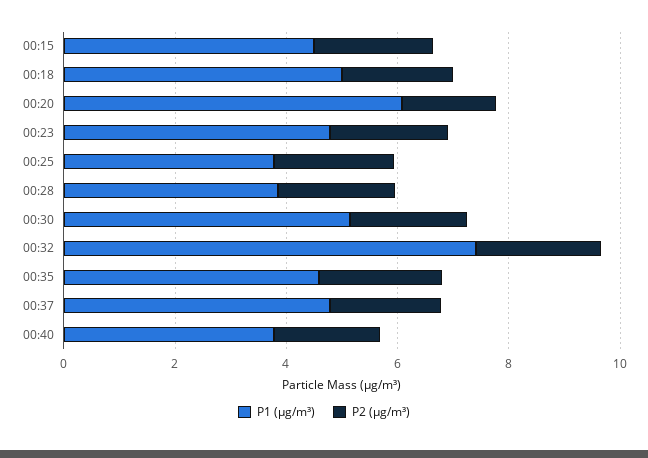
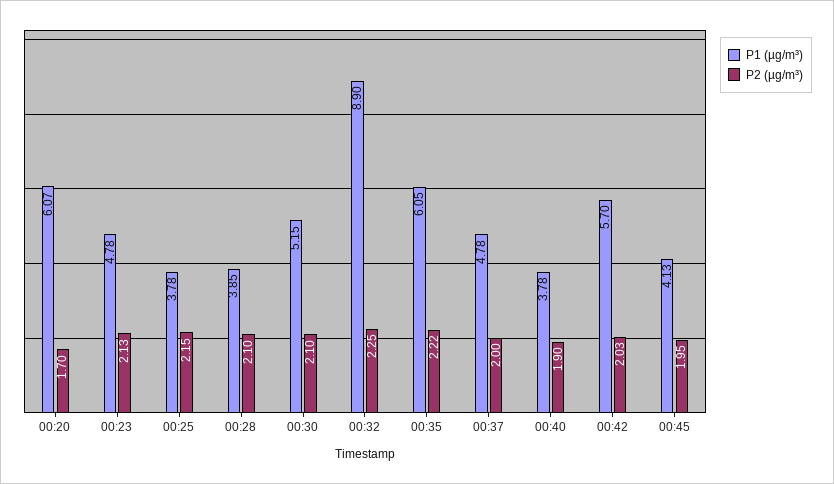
P1 (µg/m³), 00:15: 4.5 -> none
P2 (µg/m³), 00:15: 2 -> none
P1 (µg/m³), 00:18: 5 -> none
P2 (µg/m³), 00:18: 2 -> none
P1 (µg/m³), 00:32: 7.5 -> 8.9
P1 (µg/m³), 00:35: 4.5 -> 6.05
P1 (µg/m³), 00:42: none -> 5.7
P2 (µg/m³), 00:42: none -> 2.03
P1 (µg/m³), 00:45: none -> 4.13
P2 (µg/m³), 00:45: none -> 1.95

